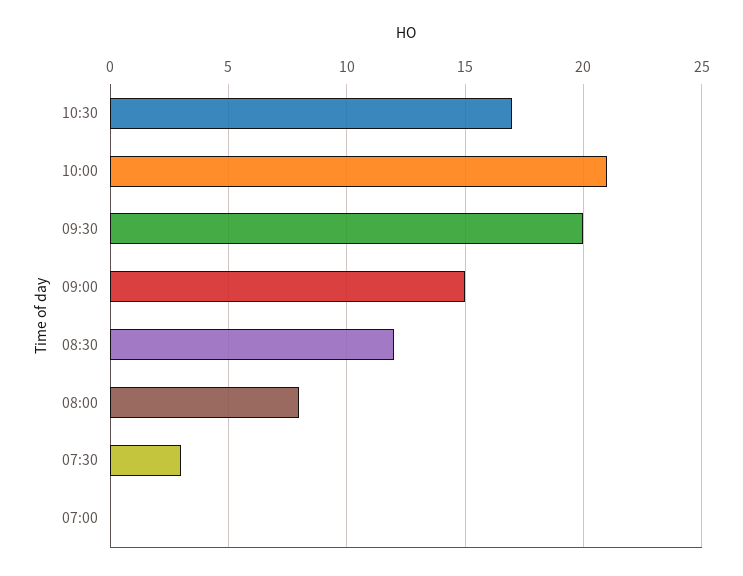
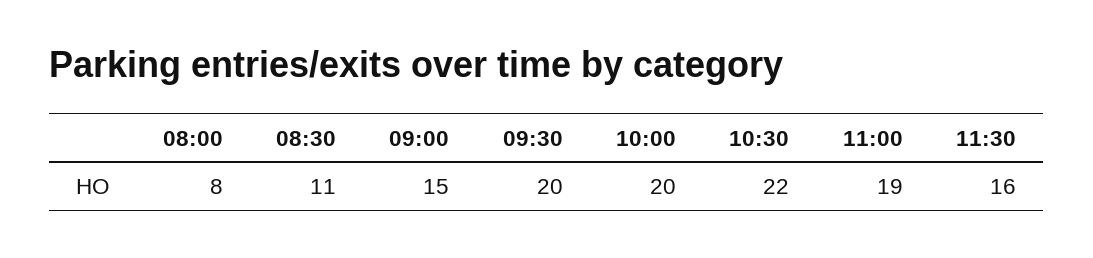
10:30: 17 -> 22
10:00: 21 -> 20
08:30: 12 -> 11
07:30: 3 -> none
07:00: 0 -> none
11:00: none -> 19
11:30: none -> 16

